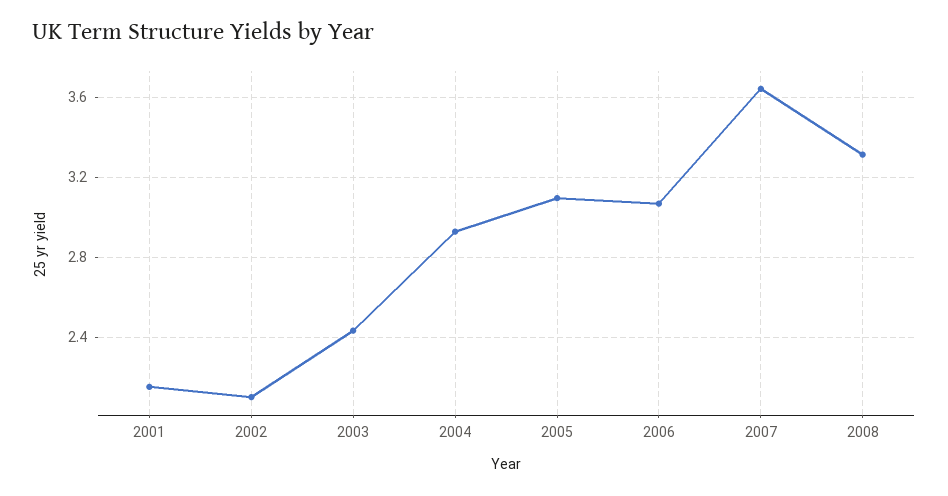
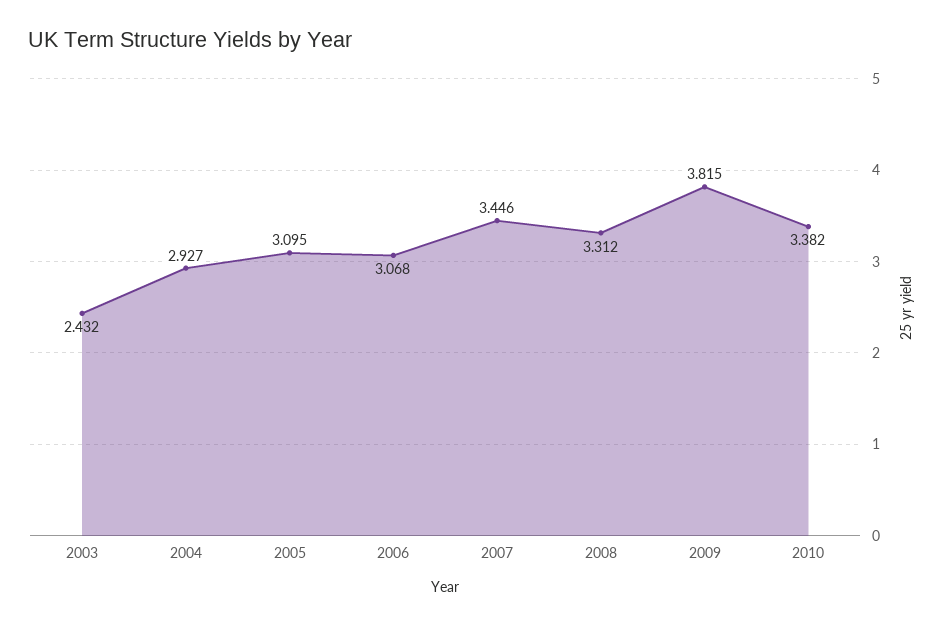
2001: 2.15 -> none
2002: 2.1 -> none
2007: 3.65 -> 3.446
2009: none -> 3.815
2010: none -> 3.382

